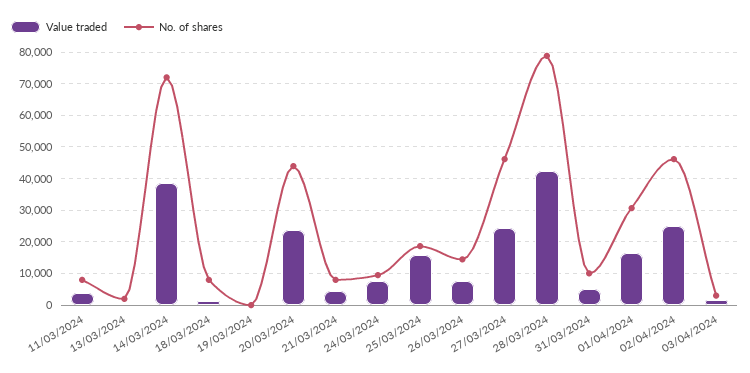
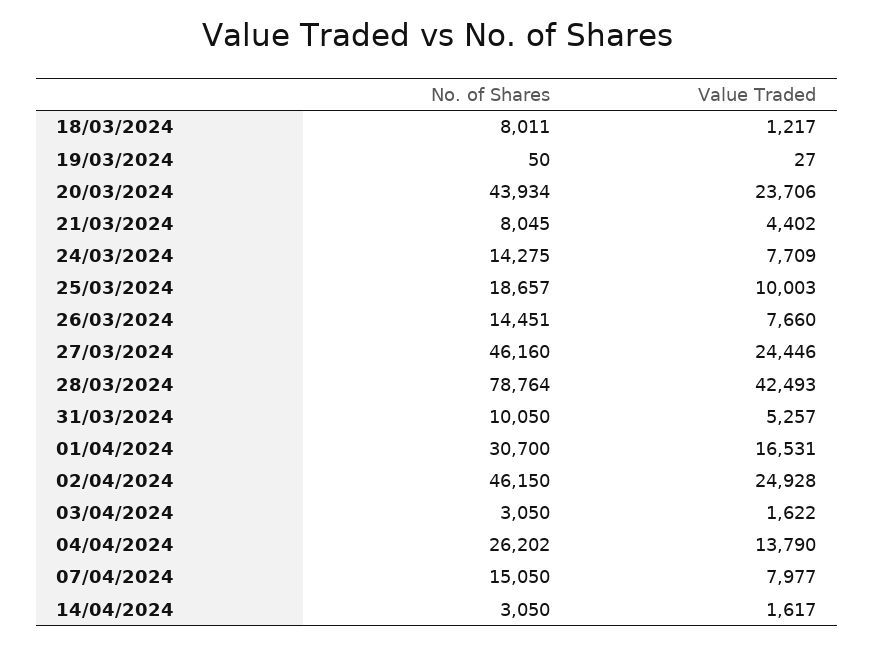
Value traded, 11/03/2024: 4000 -> none
No. of shares, 11/03/2024: 8000 -> none
Value traded, 13/03/2024: 0 -> none
No. of shares, 13/03/2024: 2000 -> none
Value traded, 14/03/2024: 38000 -> none
No. of shares, 14/03/2024: 72000 -> none
No. of shares, 24/03/2024: 10000 -> 14275
Value traded, 25/03/2024: 16000 -> 10003
No. of shares, 04/04/2024: none -> 26202
Value traded, 04/04/2024: none -> 13790
No. of shares, 07/04/2024: none -> 15050
Value traded, 07/04/2024: none -> 7977
No. of shares, 14/04/2024: none -> 3050
Value traded, 14/04/2024: none -> 1617

